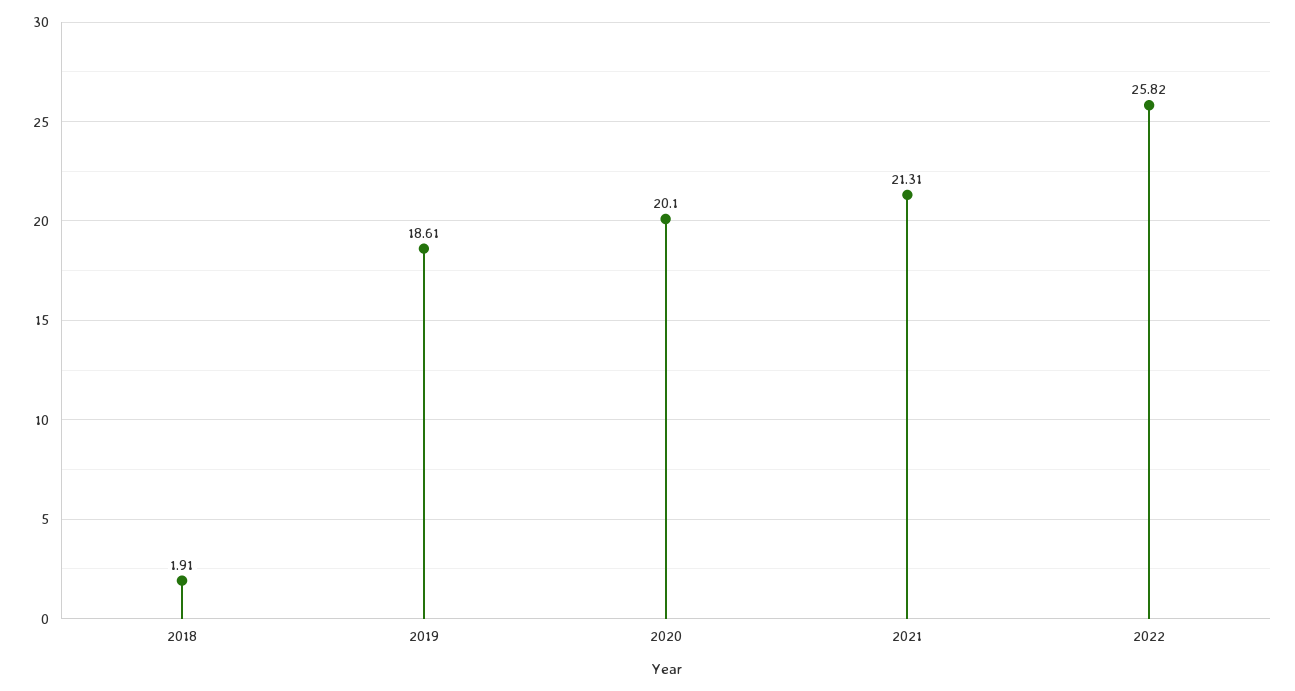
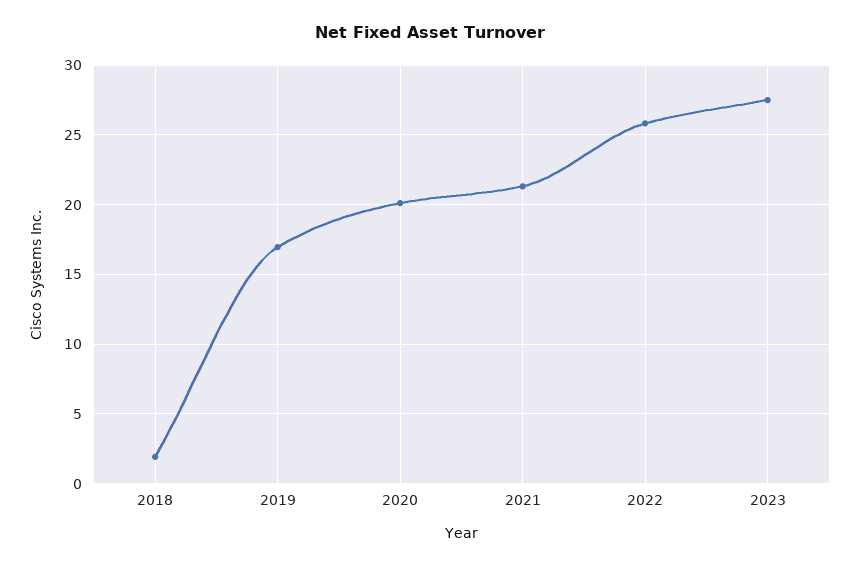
2019: 18.61 -> 17
2023: none -> 27.5

